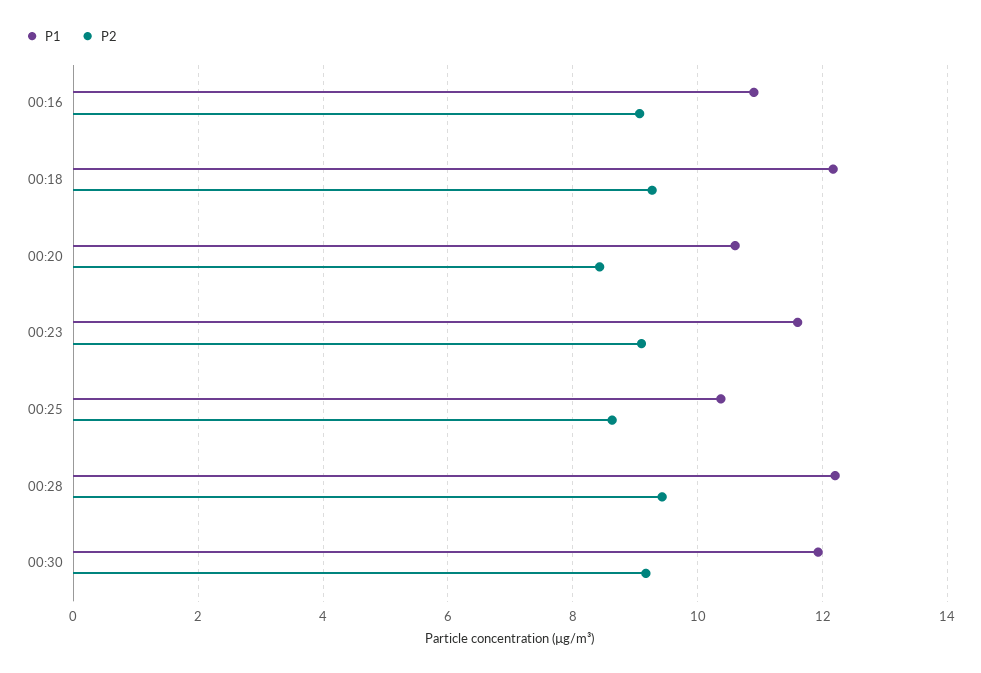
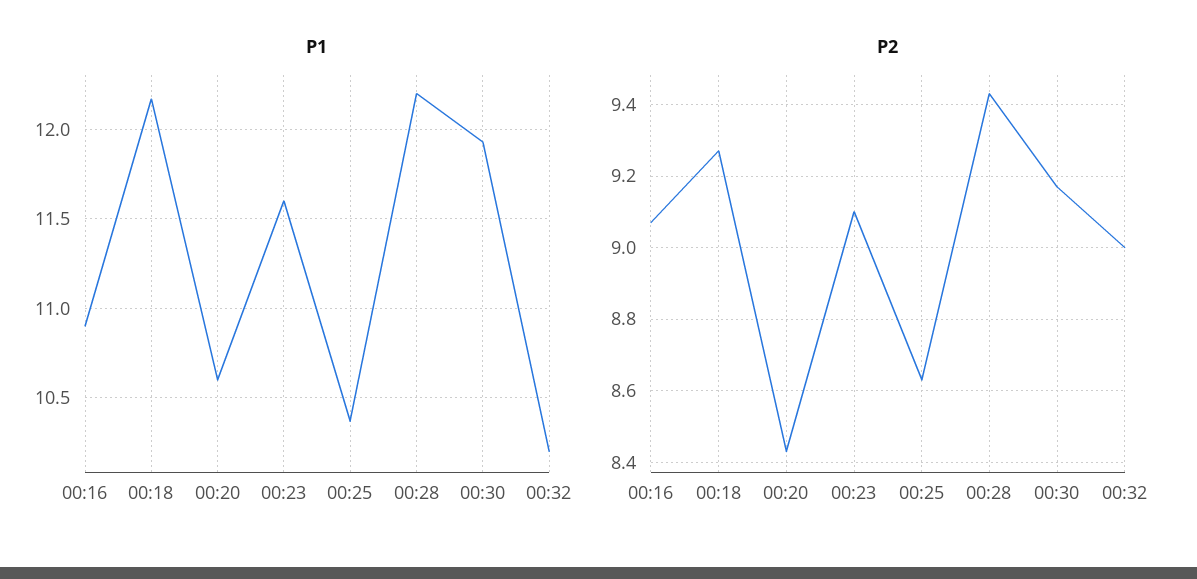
P1, 00:32: none -> 10.2
P2, 00:32: none -> 9

